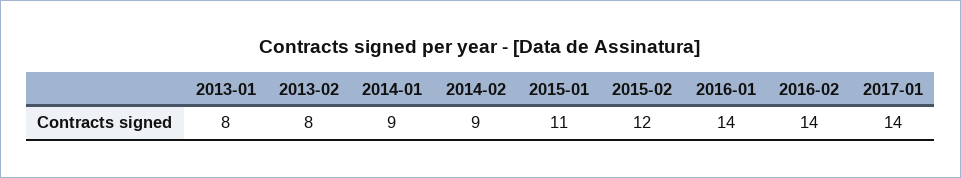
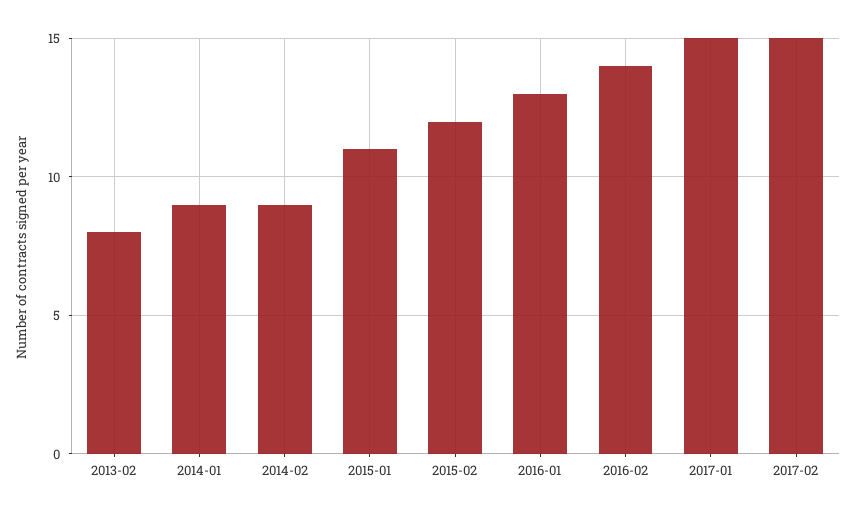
2013-01: 8 -> none
2016-01: 14 -> 13
2017-01: 14 -> 15
2017-02: none -> 15

